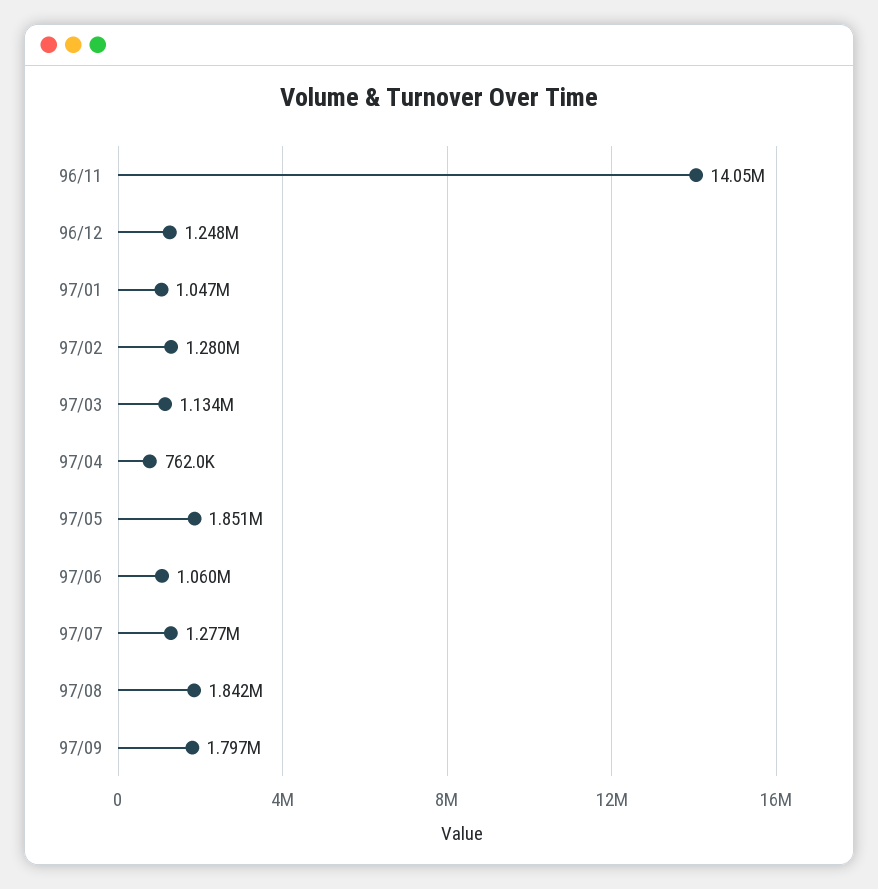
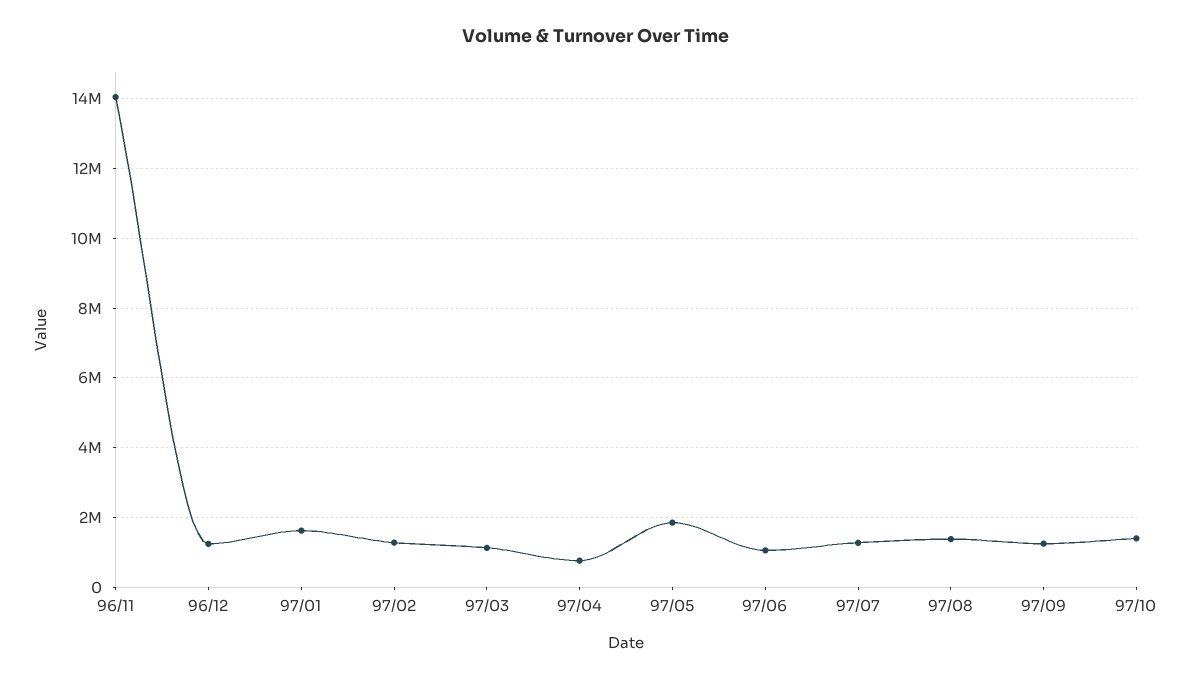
97/01: 1047000 -> 1600000
97/08: 1842000 -> 1400000
97/09: 1797000 -> 1200000
97/10: none -> 1400000

